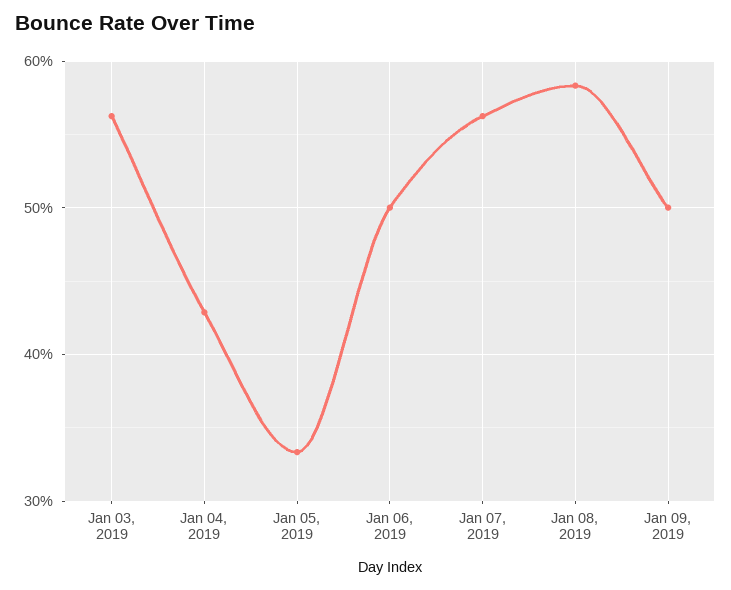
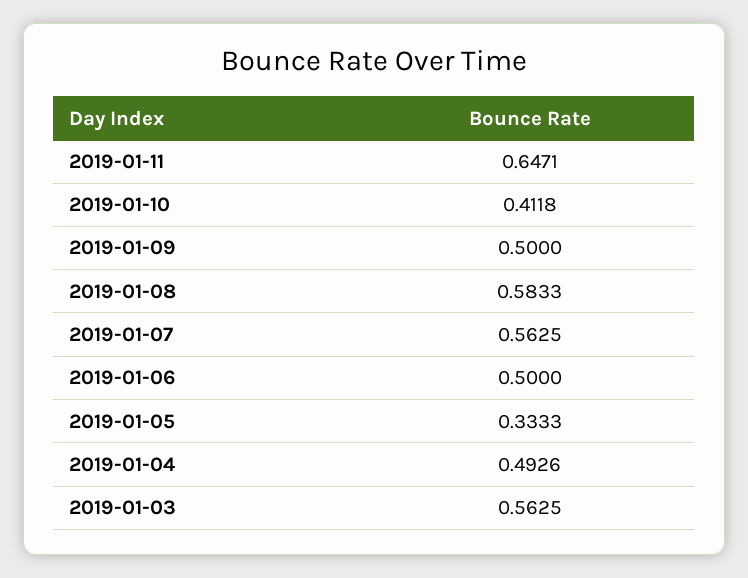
Jan 04, 2019: 0.43 -> 0.4926
2019-01-11: none -> 0.6471
2019-01-10: none -> 0.4118

